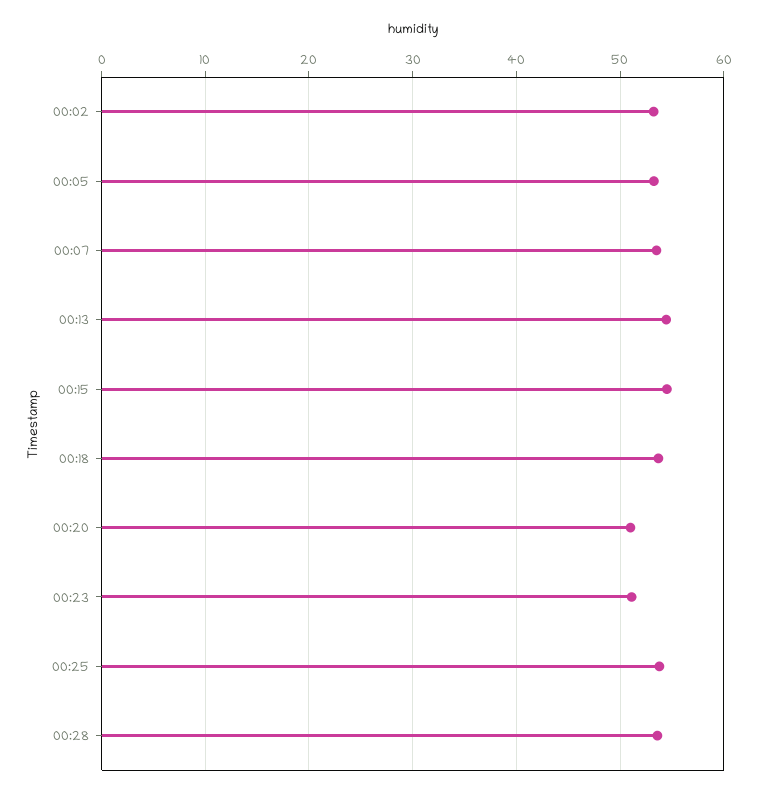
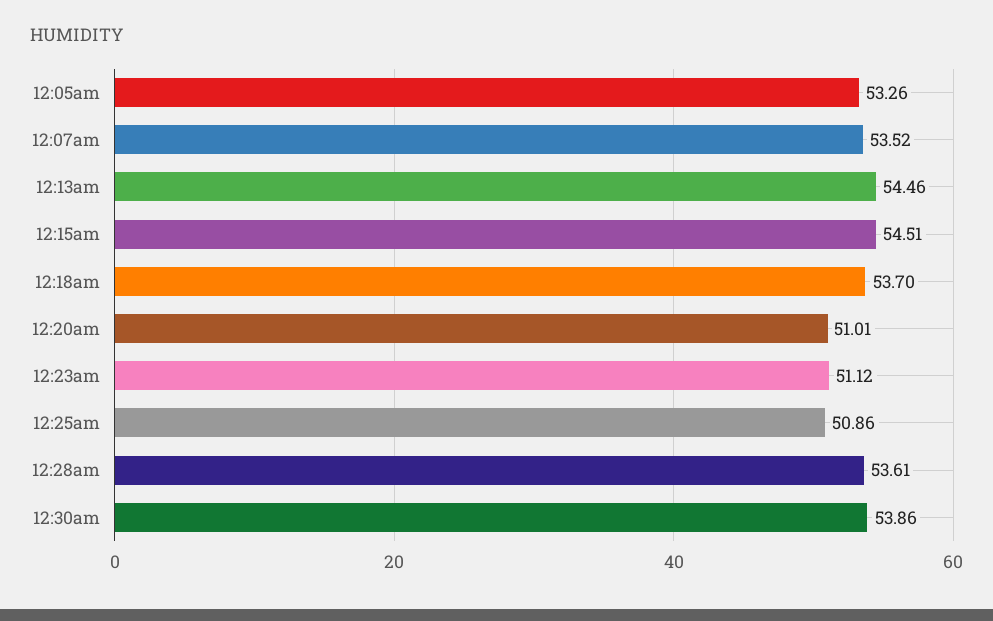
00:02: 53 -> none
00:25: 54 -> 50.86
12:30am: none -> 53.86

